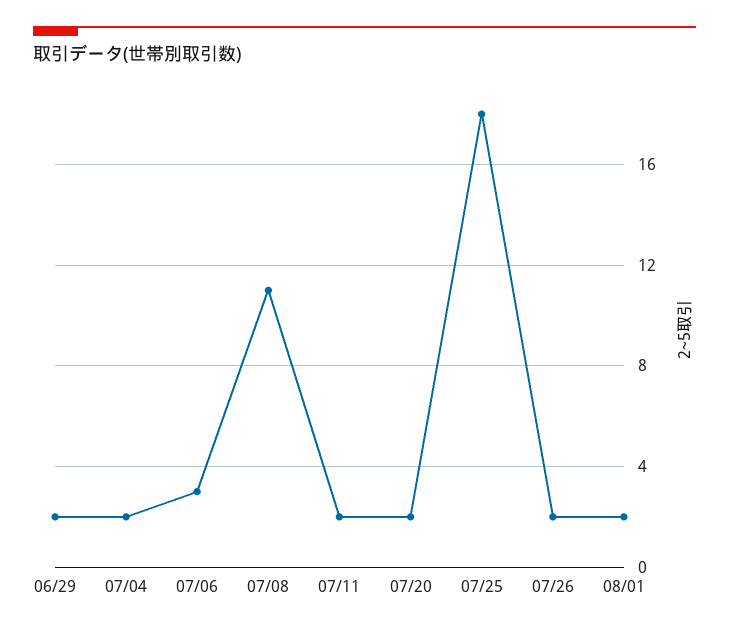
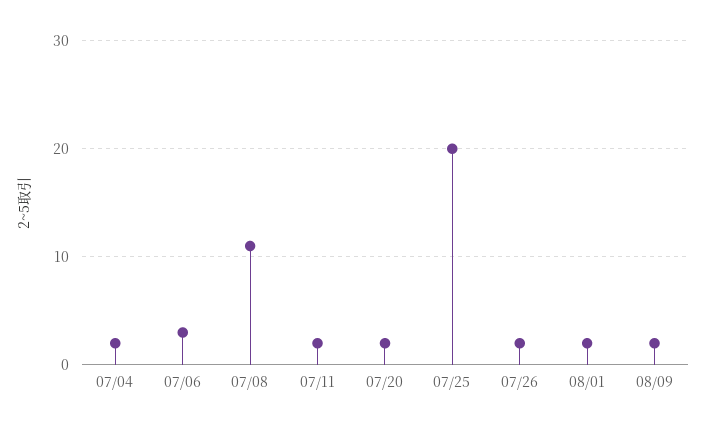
06/29: 2 -> none
07/25: 18 -> 20
08/09: none -> 2

